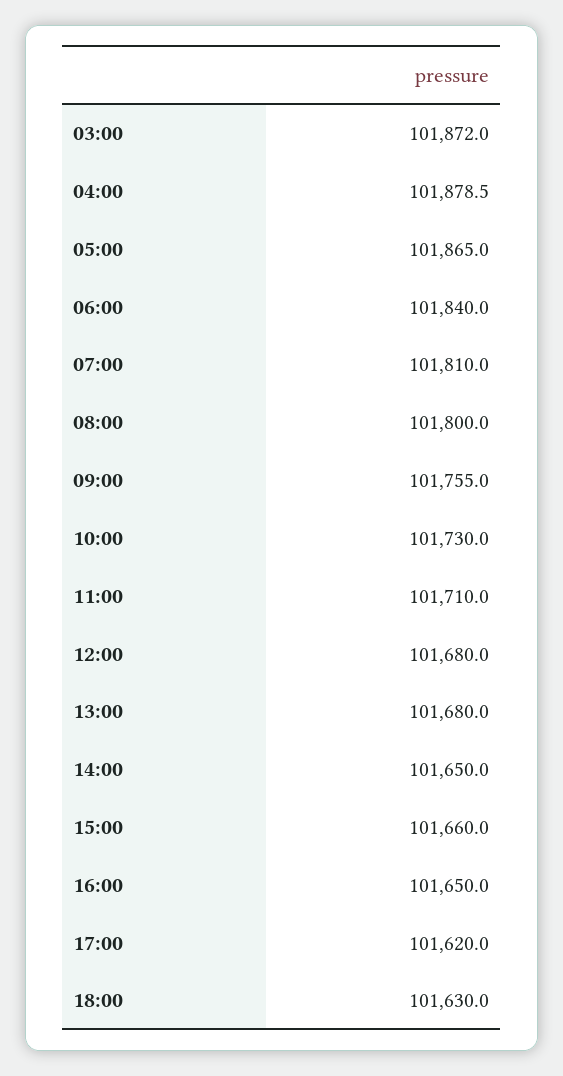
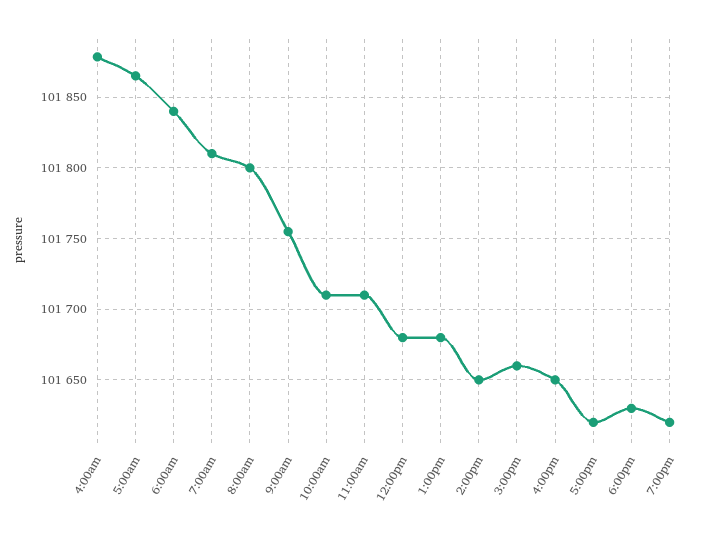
03:00: 101872 -> none
10:00: 101730 -> 101710
7:00pm: none -> 101620

